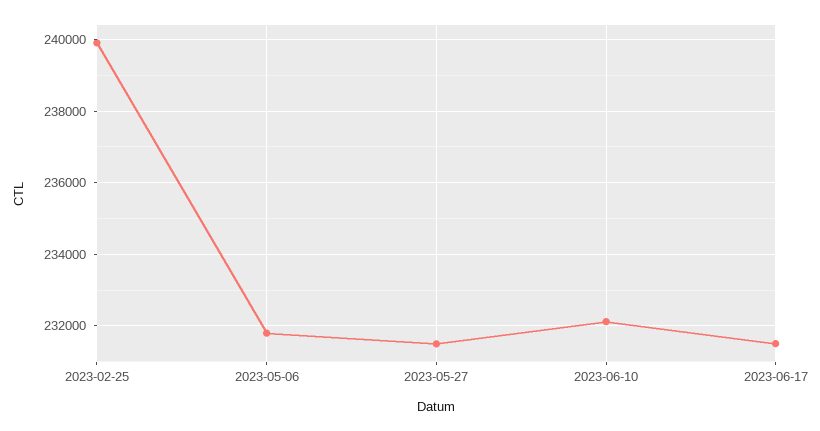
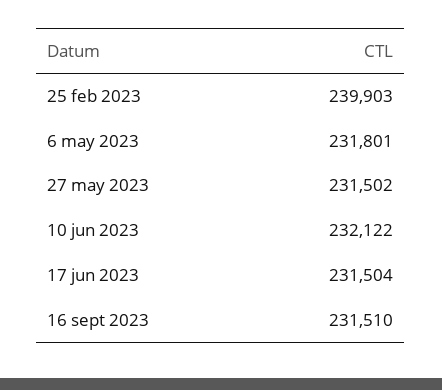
16 sept 2023: none -> 231510

